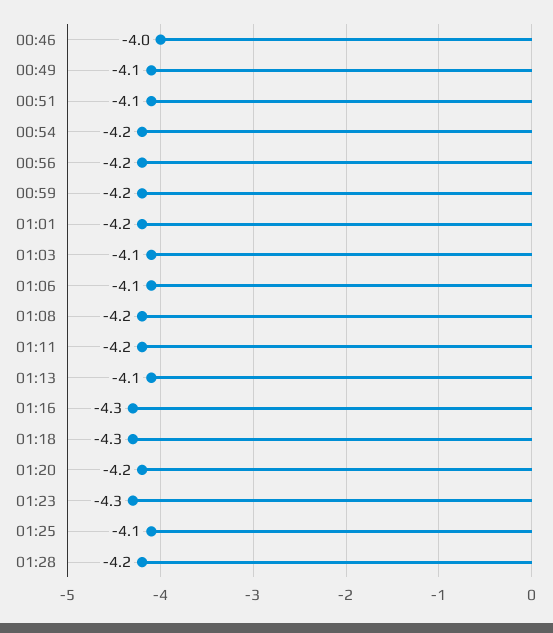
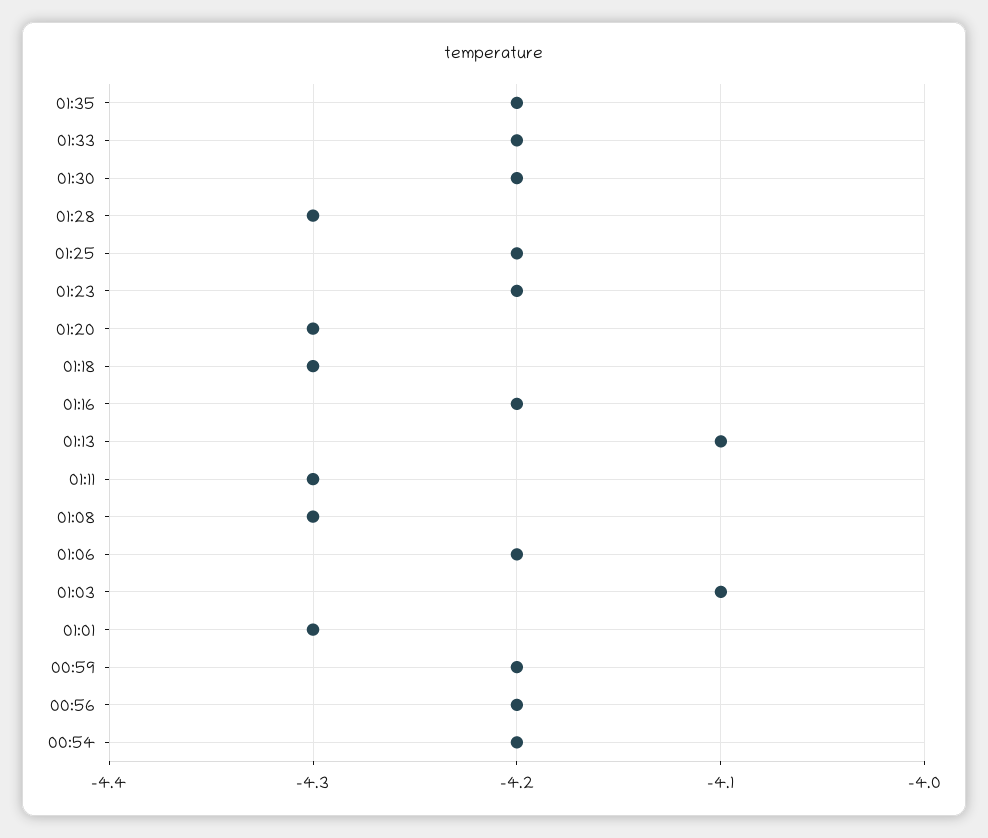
00:46: -4 -> none
00:49: -4.1 -> none
00:51: -4.1 -> none
01:01: -4.2 -> -4.3
01:06: -4.1 -> -4.2
01:08: -4.2 -> -4.3
01:11: -4.2 -> -4.3
01:16: -4.3 -> -4.2
01:20: -4.2 -> -4.3
01:23: -4.3 -> -4.2
01:25: -4.1 -> -4.2
01:28: -4.2 -> -4.3
01:35: none -> -4.2
01:33: none -> -4.2
01:30: none -> -4.2

